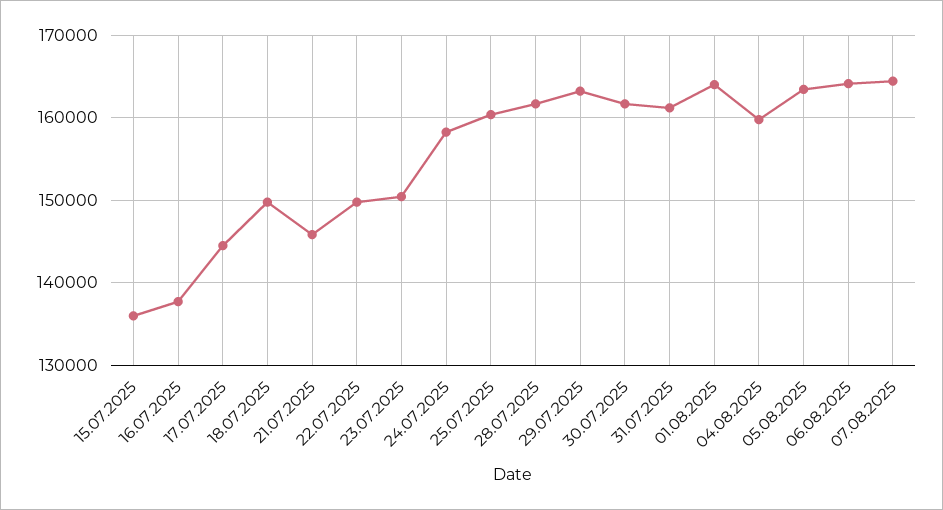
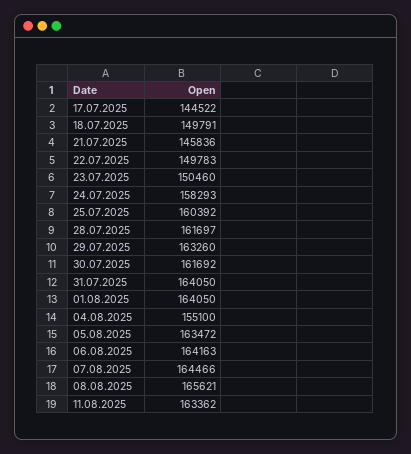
15.07.2025: 136000 -> none
16.07.2025: 138000 -> none
31.07.2025: 161000 -> 164050
04.08.2025: 160000 -> 155100
08.08.2025: none -> 165621
11.08.2025: none -> 163362

